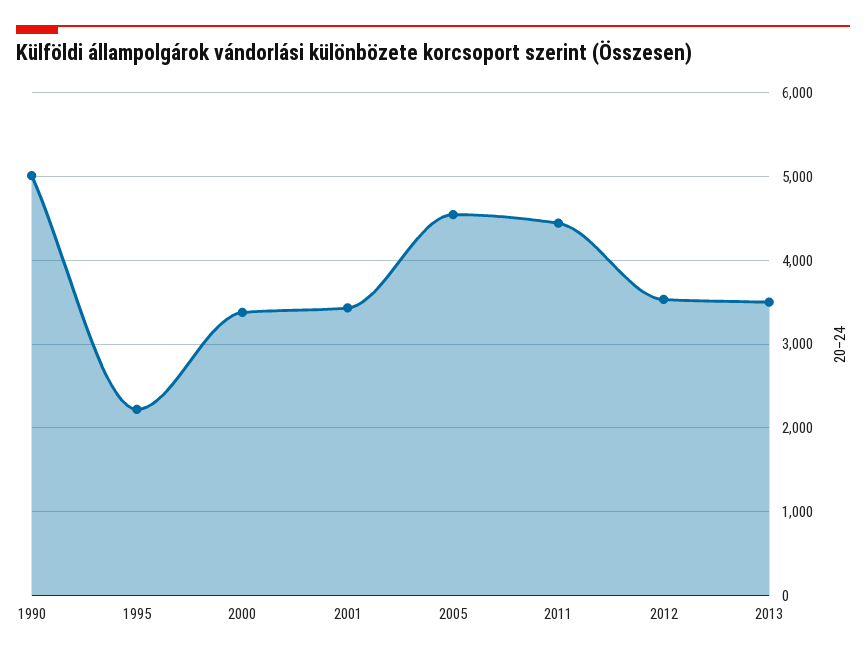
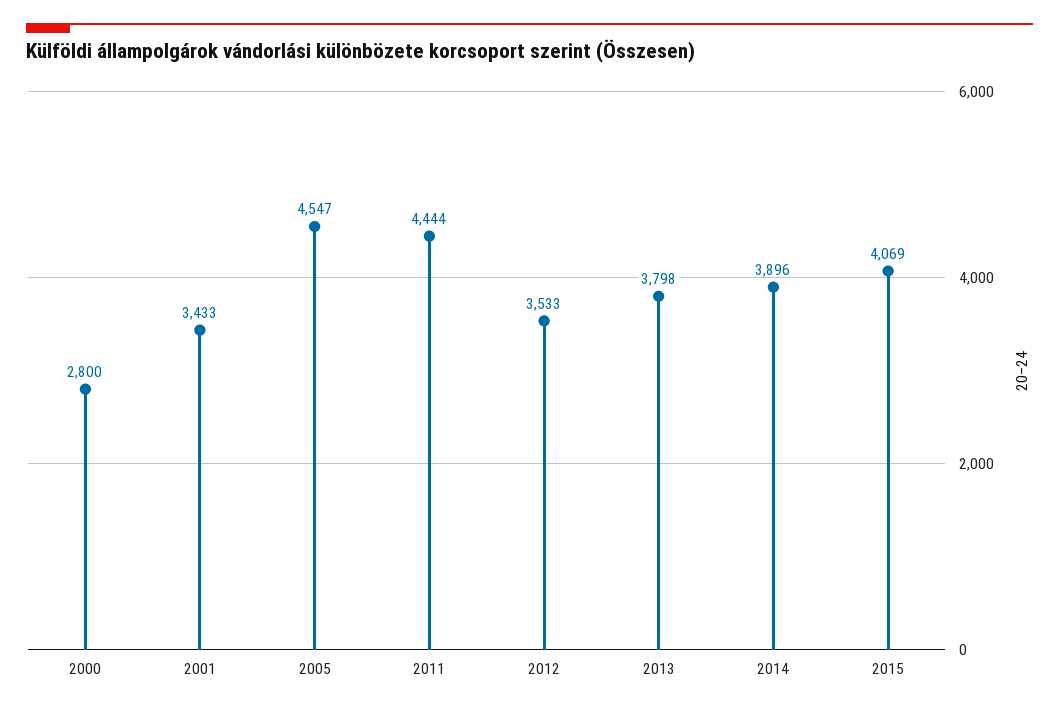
1990: 5000 -> none
1995: 2200 -> none
2000: 3400 -> 2800
2013: 3500 -> 3798
2014: none -> 3896
2015: none -> 4069

